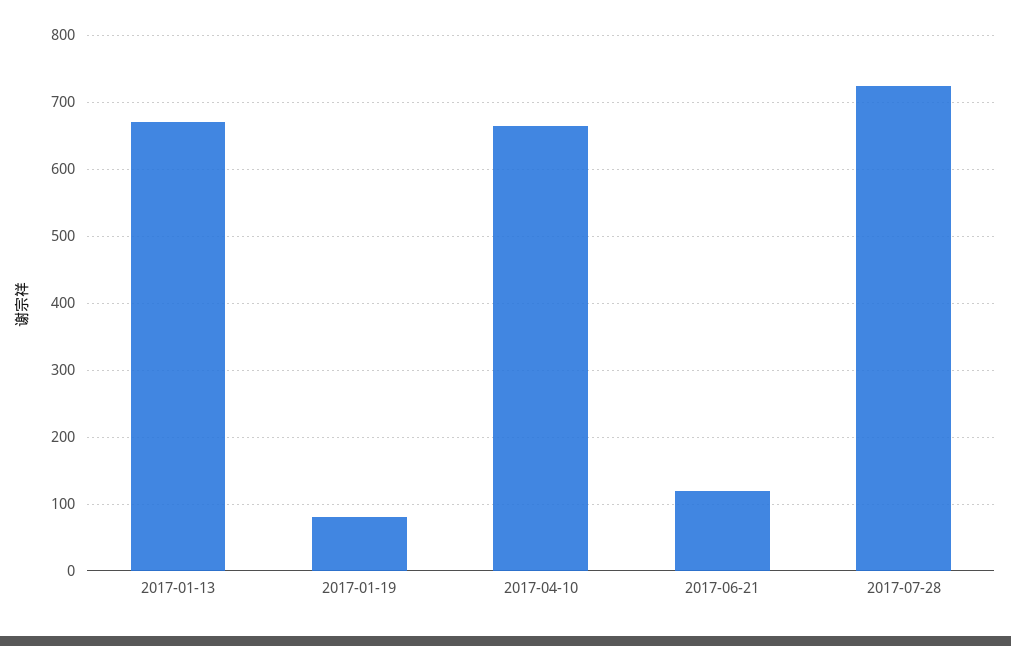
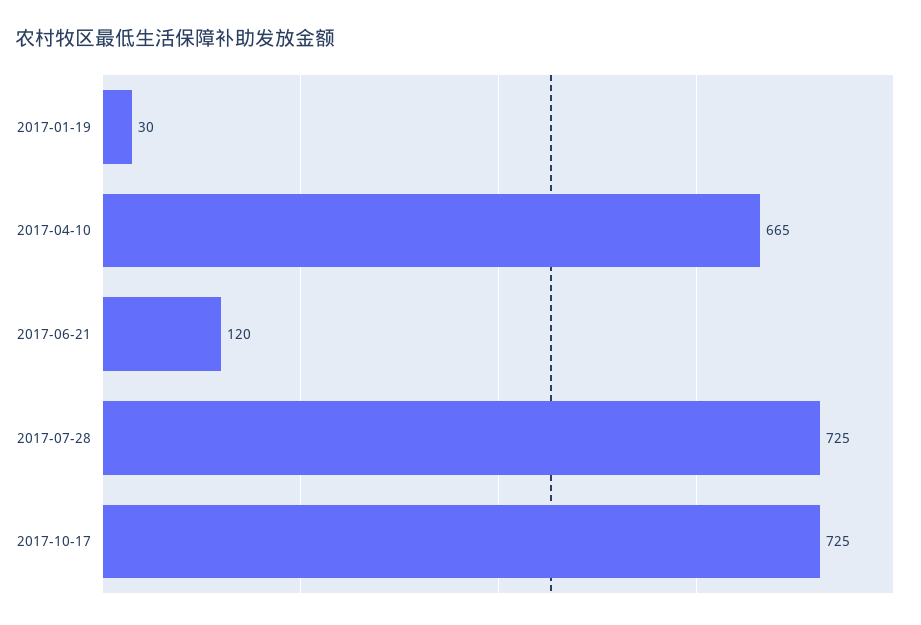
2017-01-13: 670 -> none
2017-01-19: 80 -> 30
2017-10-17: none -> 725

